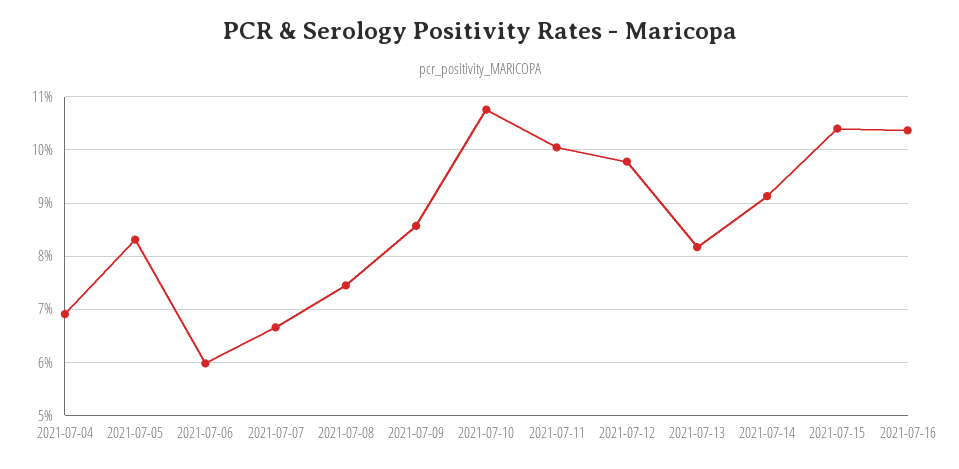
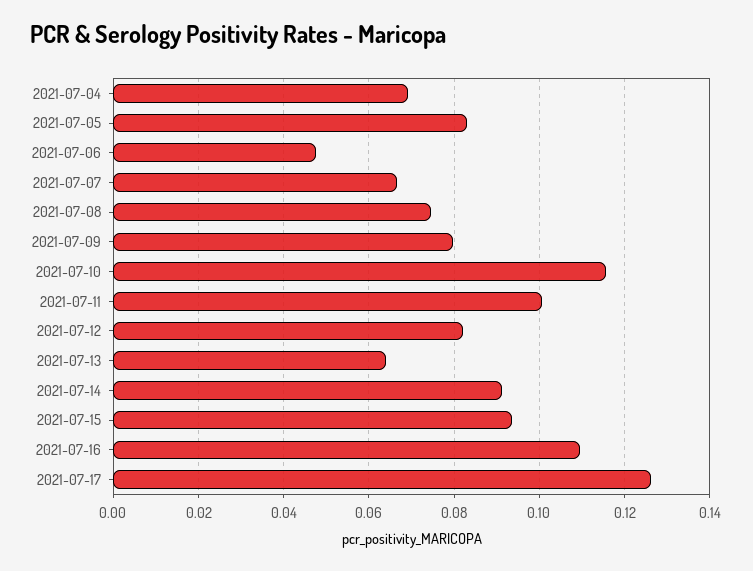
2021-07-06: 0.06 -> 0.048
2021-07-09: 0.086 -> 0.08
2021-07-10: 0.108 -> 0.116
2021-07-12: 0.098 -> 0.082
2021-07-13: 0.082 -> 0.064
2021-07-15: 0.104 -> 0.094
2021-07-16: 0.104 -> 0.11
2021-07-17: none -> 0.126

